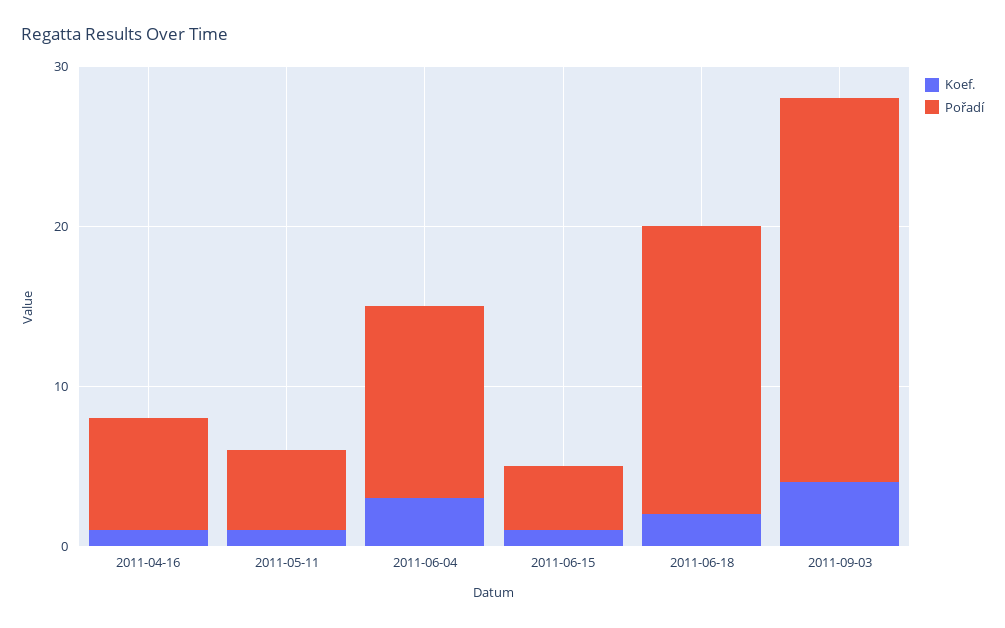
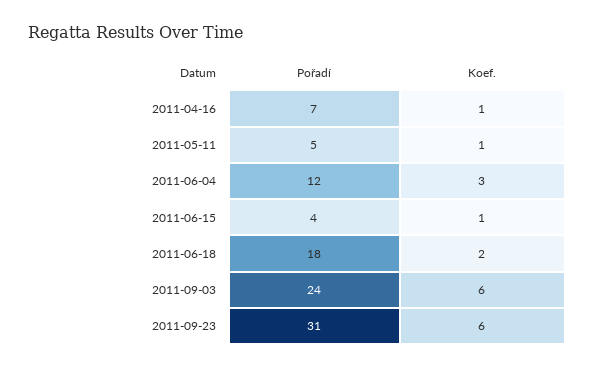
Koef., 2011-09-03: 4 -> 6
Pořadí, 2011-09-23: none -> 31
Koef., 2011-09-23: none -> 6

